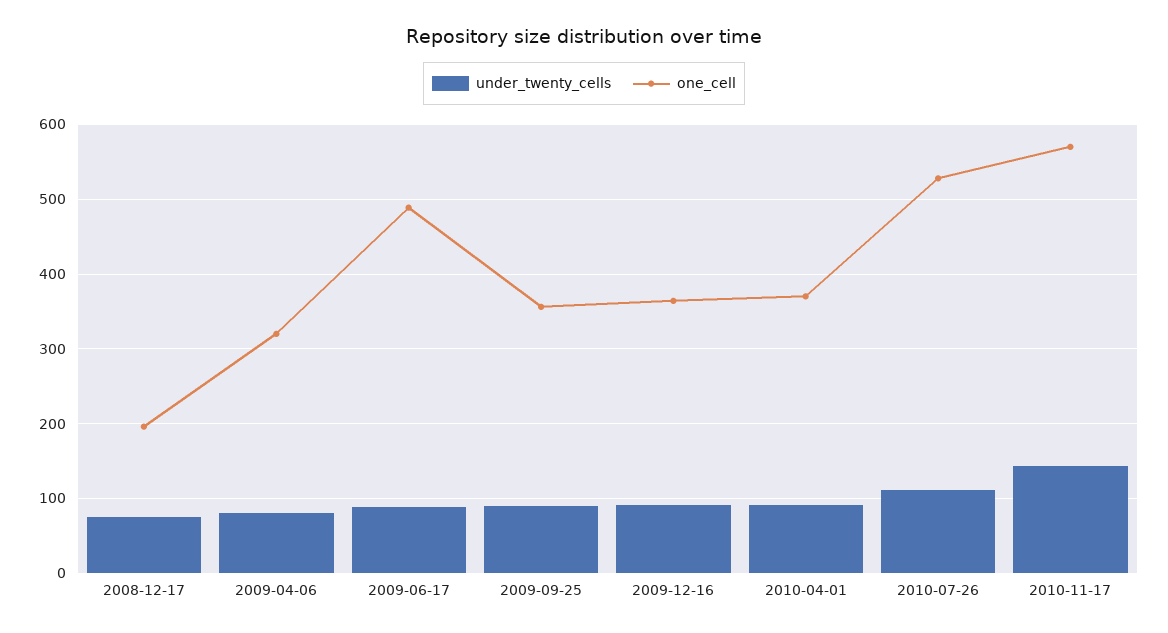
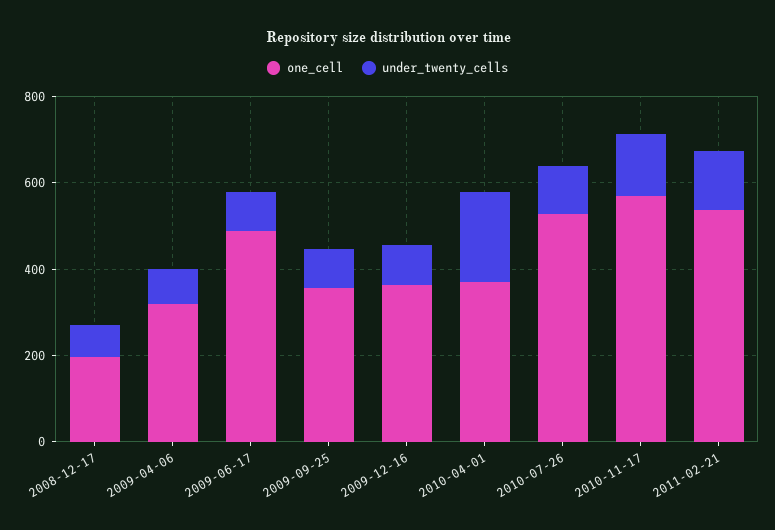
under_twenty_cells, 2010-04-01: 90 -> 200
one_cell, 2011-02-21: none -> 550
under_twenty_cells, 2011-02-21: none -> 150

